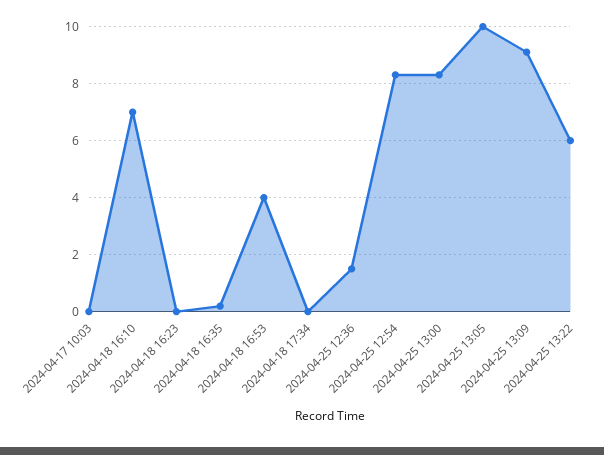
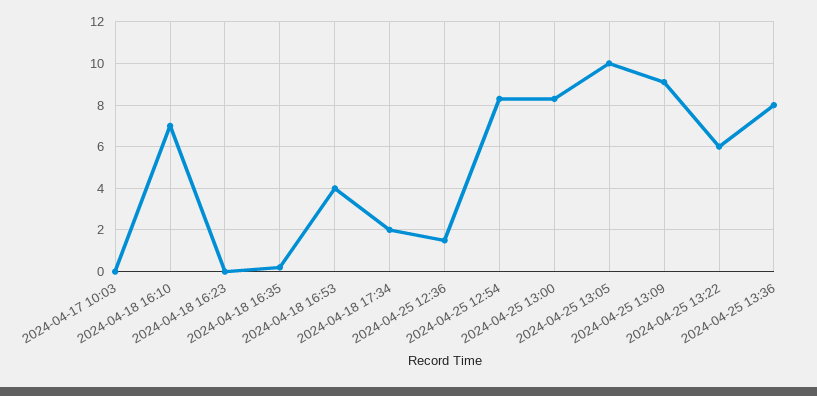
2024-04-18 17:34: 0 -> 2
2024-04-25 13:36: none -> 8

